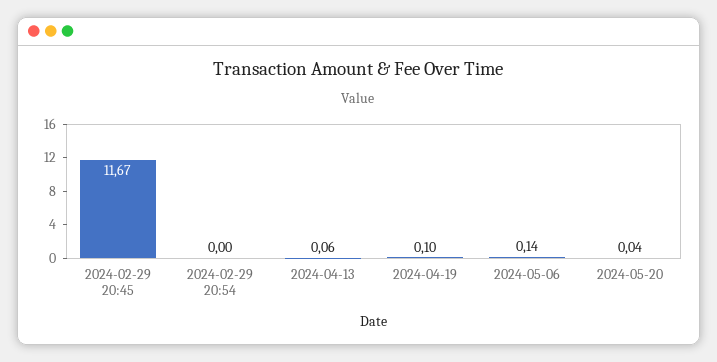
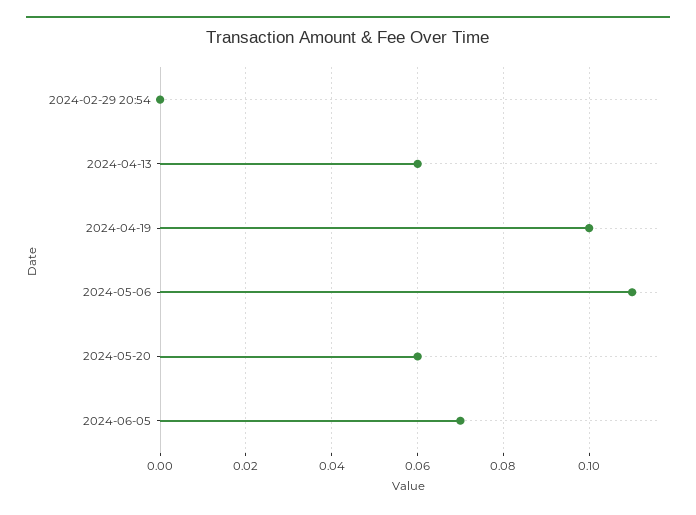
2024-02-29 20:45: 11.67 -> none
2024-05-06: 0.14 -> 0.11
2024-05-20: 0.04 -> 0.06
2024-06-05: none -> 0.07

